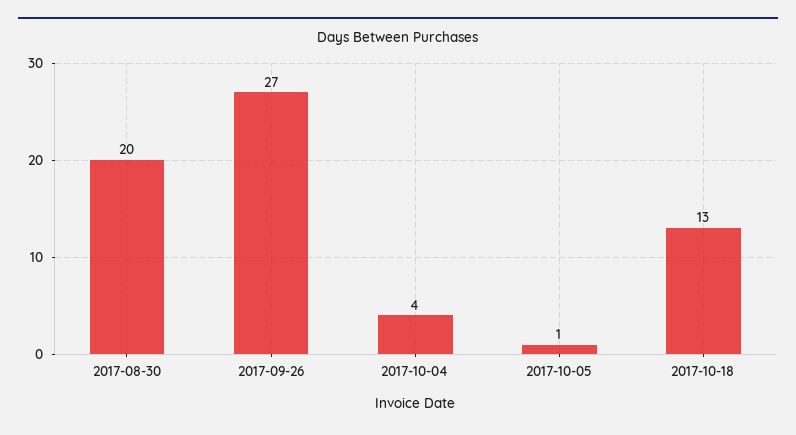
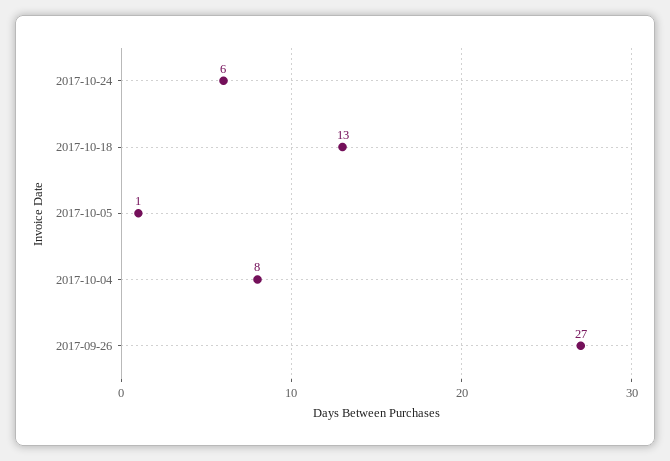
2017-08-30: 20 -> none
2017-10-04: 4 -> 8
2017-10-24: none -> 6

